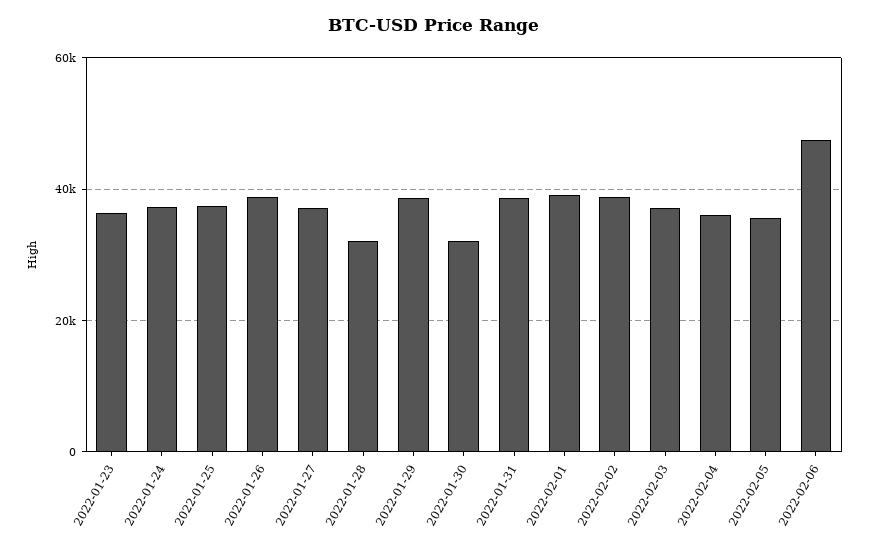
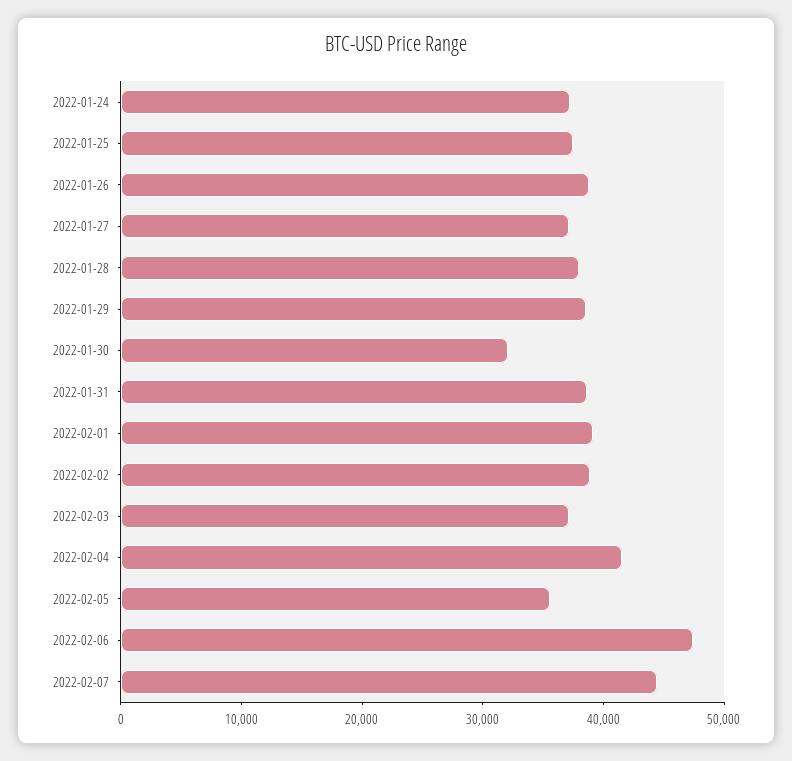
2022-01-23: 36000 -> none
2022-01-28: 32000 -> 38000
2022-02-04: 36000 -> 42000
2022-02-07: none -> 44000

